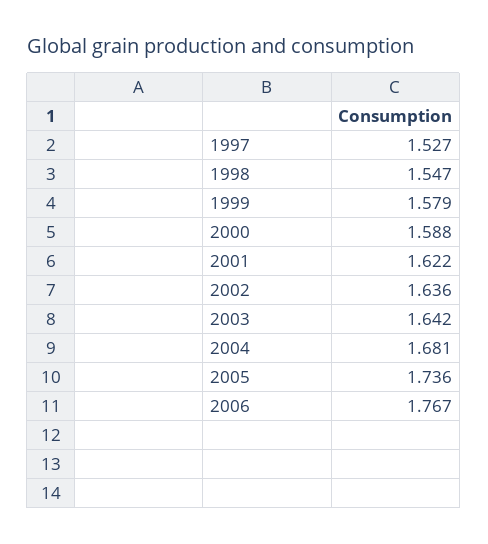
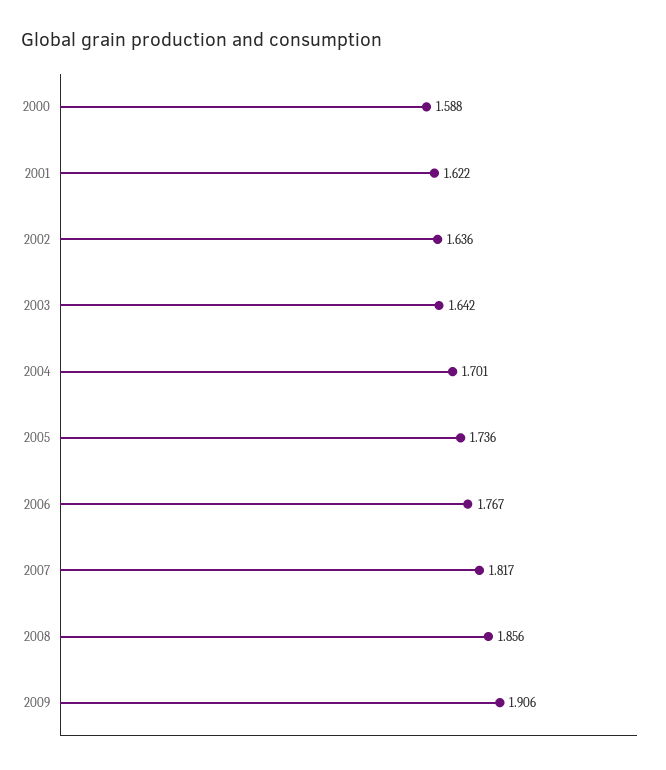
1997: 1.527 -> none
1998: 1.547 -> none
1999: 1.579 -> none
2004: 1.681 -> 1.701
2007: none -> 1.817
2008: none -> 1.856
2009: none -> 1.906

